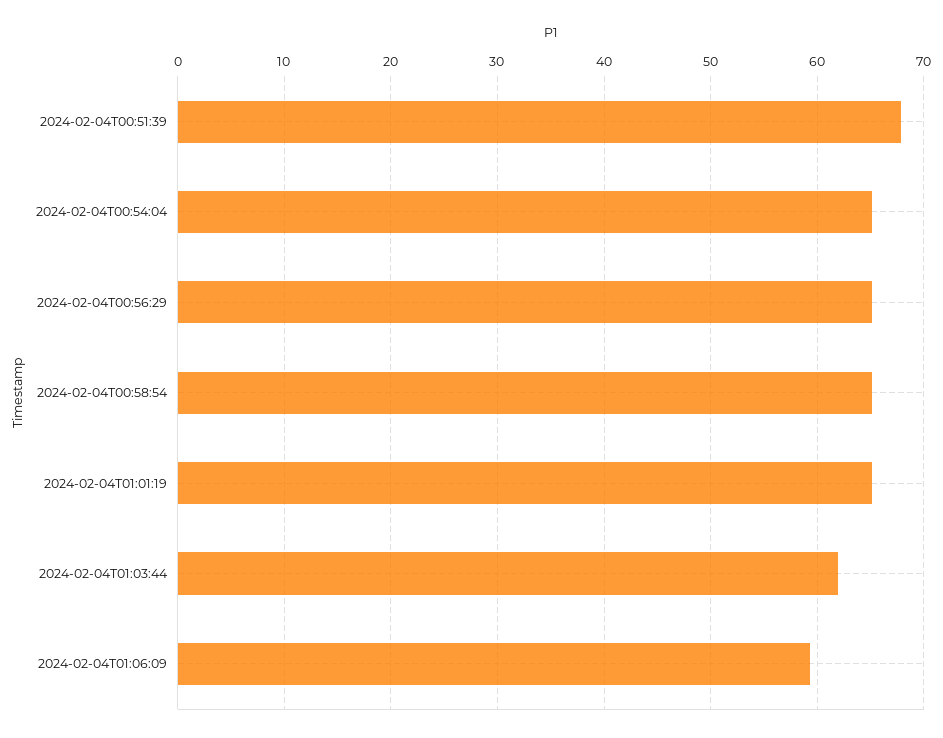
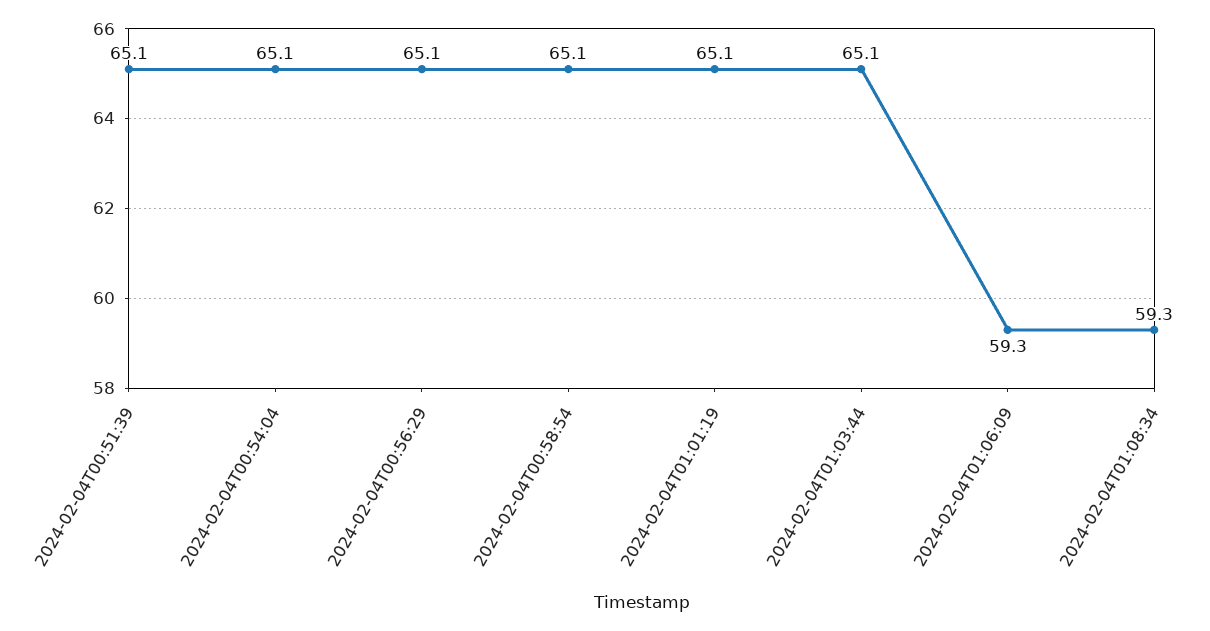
2024-02-04T00:51:39: 68 -> 65.1
2024-02-04T01:03:44: 62 -> 65.1
2024-02-04T01:08:34: none -> 59.3

